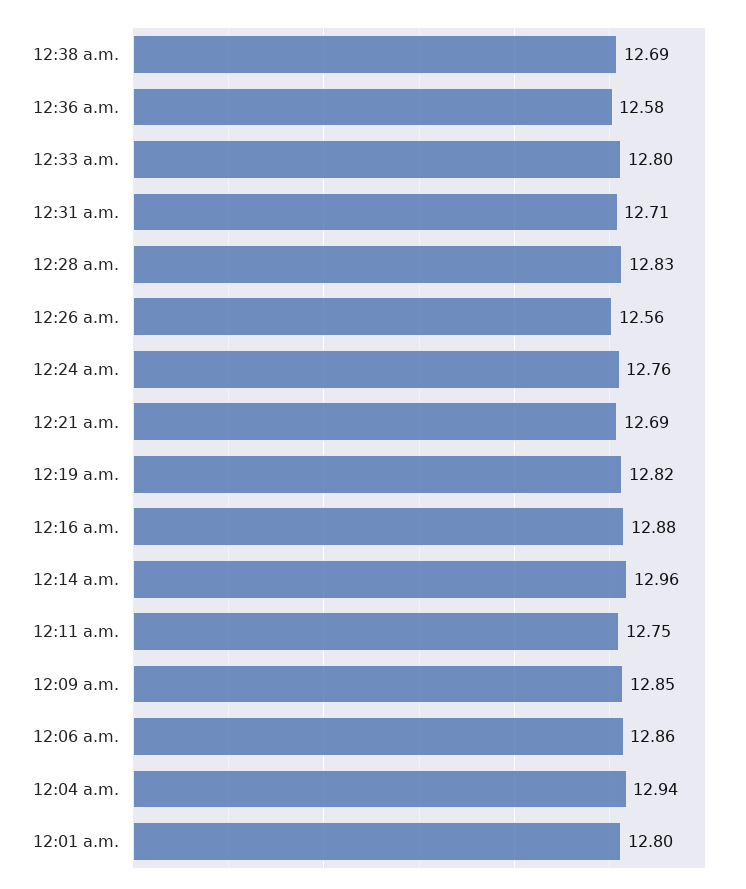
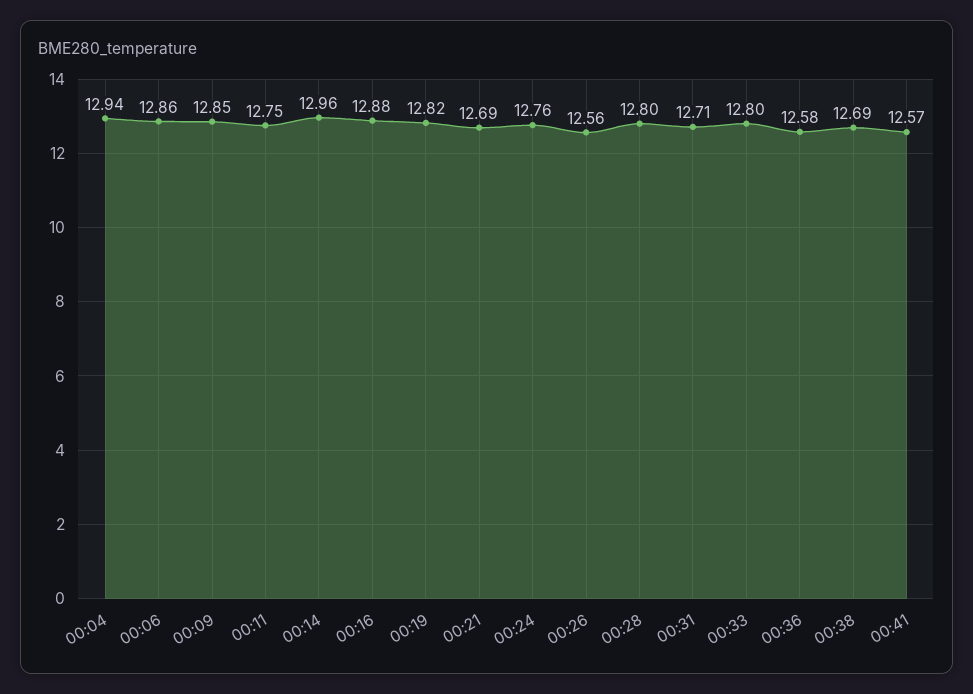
12:28 a.m.: 12.83 -> 12.8
12:01 a.m.: 12.8 -> none
00:41: none -> 12.57

